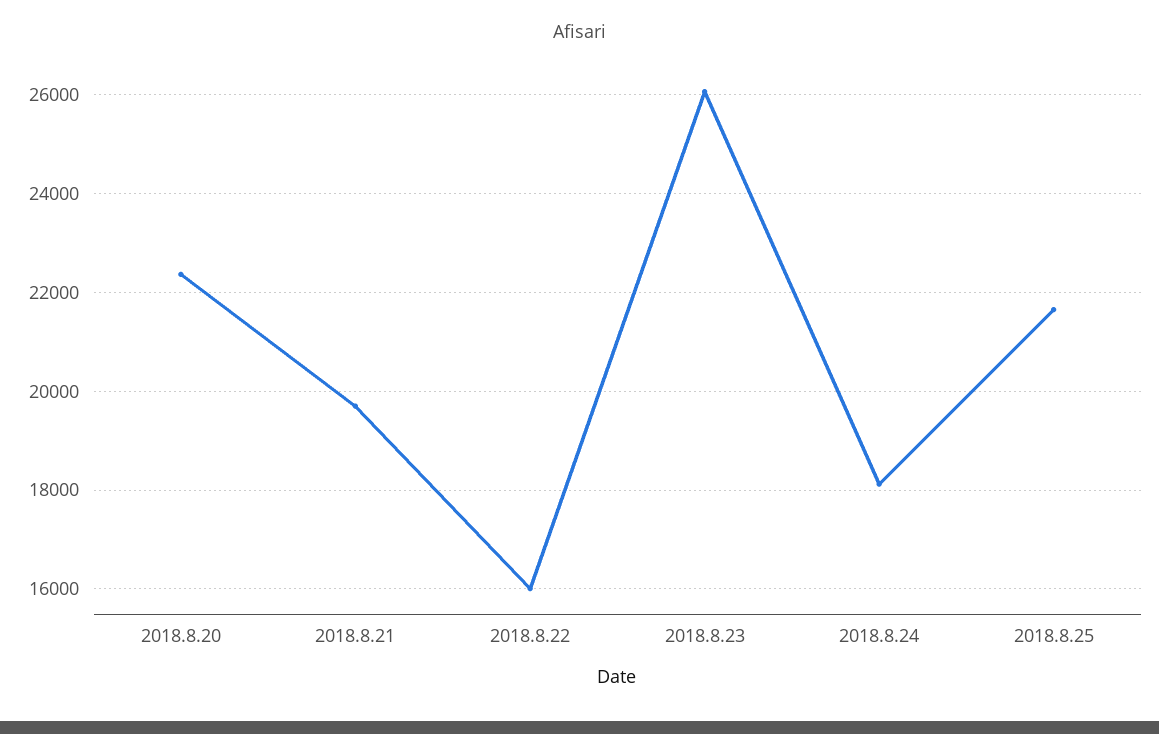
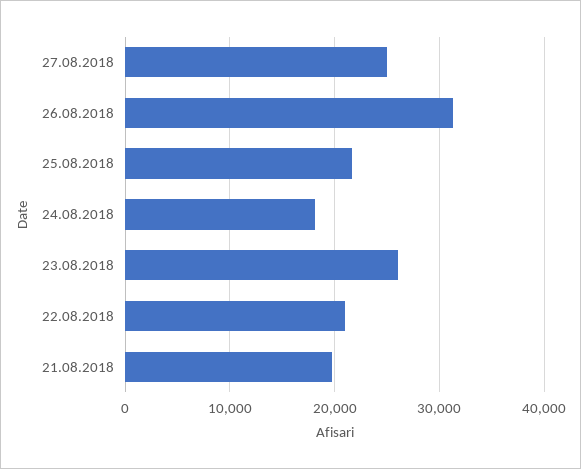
2018.8.20: 22400 -> none
2018.8.22: 16000 -> 21000
27.08.2018: none -> 25000
26.08.2018: none -> 31000

